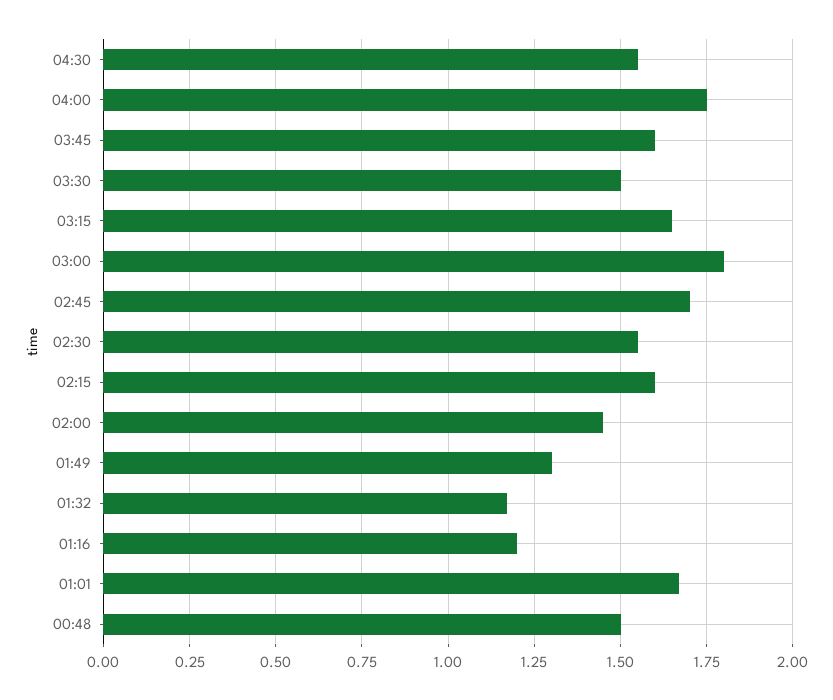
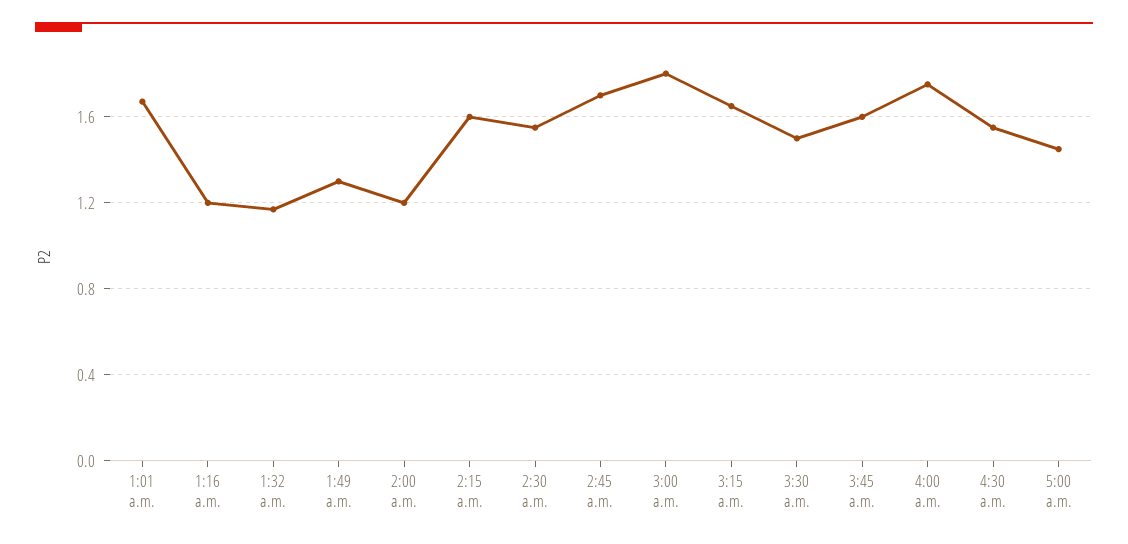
02:00: 1.45 -> 1.2
00:48: 1.5 -> none
5:00 a.m.: none -> 1.45

